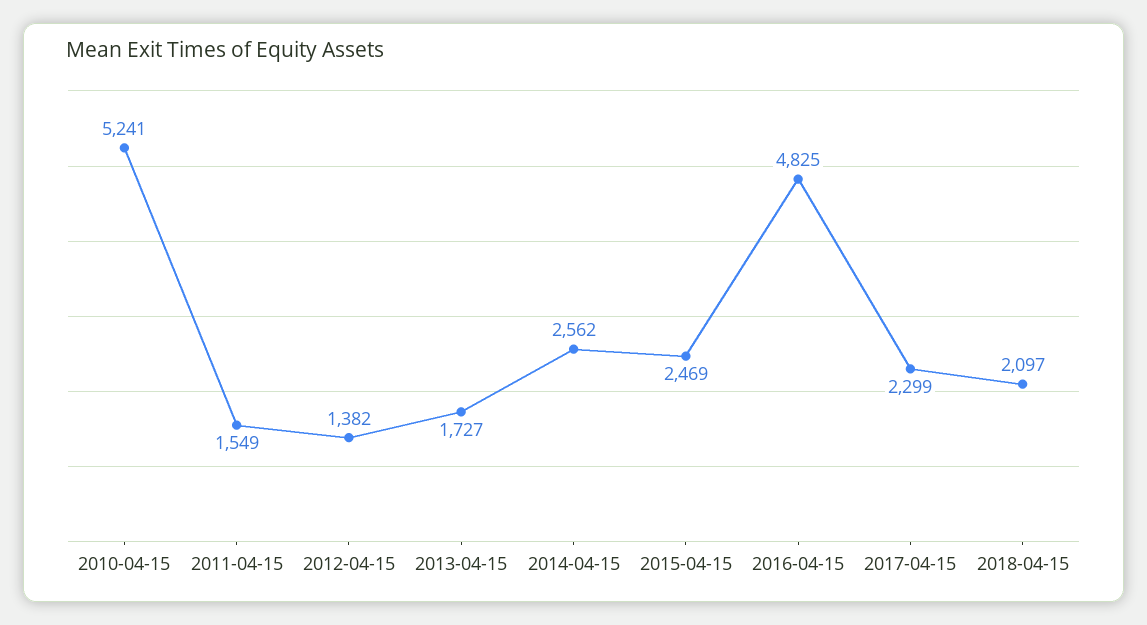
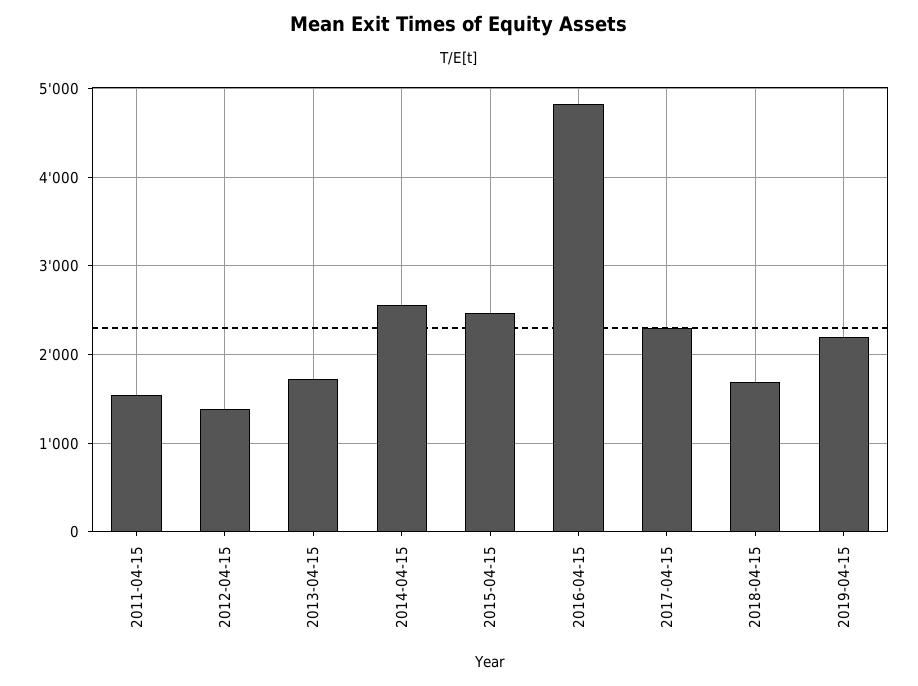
2010-04-15: 5241 -> none
2018-04-15: 2097 -> 1700
2019-04-15: none -> 2200

